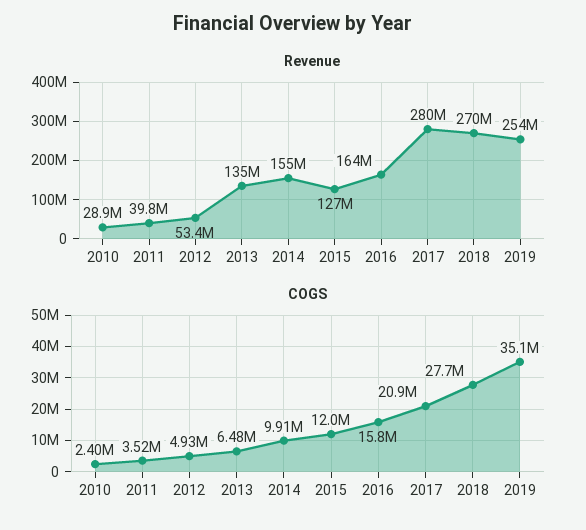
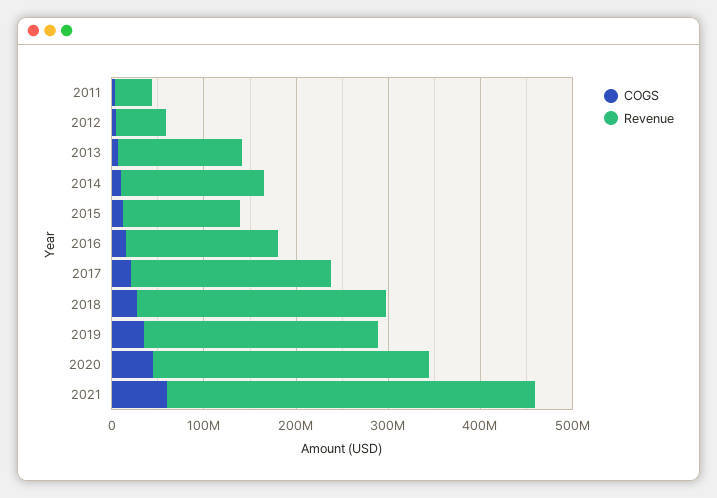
Revenue, 2010: 28900000 -> none
Revenue, 2017: 280000000 -> 220000000
COGS, 2010: 2400000 -> none
COGS, 2020: none -> 40000000
Revenue, 2020: none -> 300000000
COGS, 2021: none -> 60000000
Revenue, 2021: none -> 400000000

